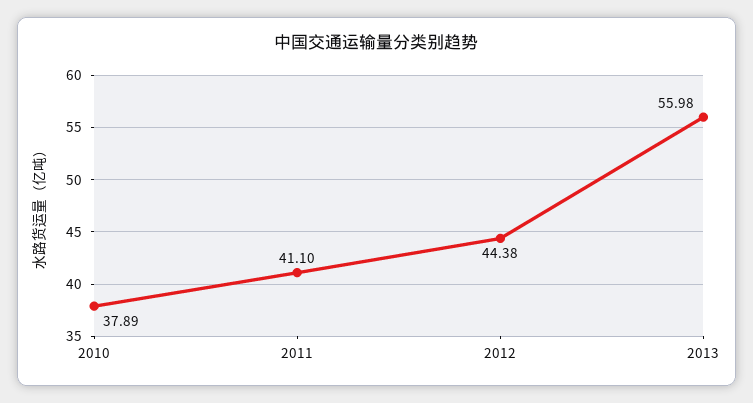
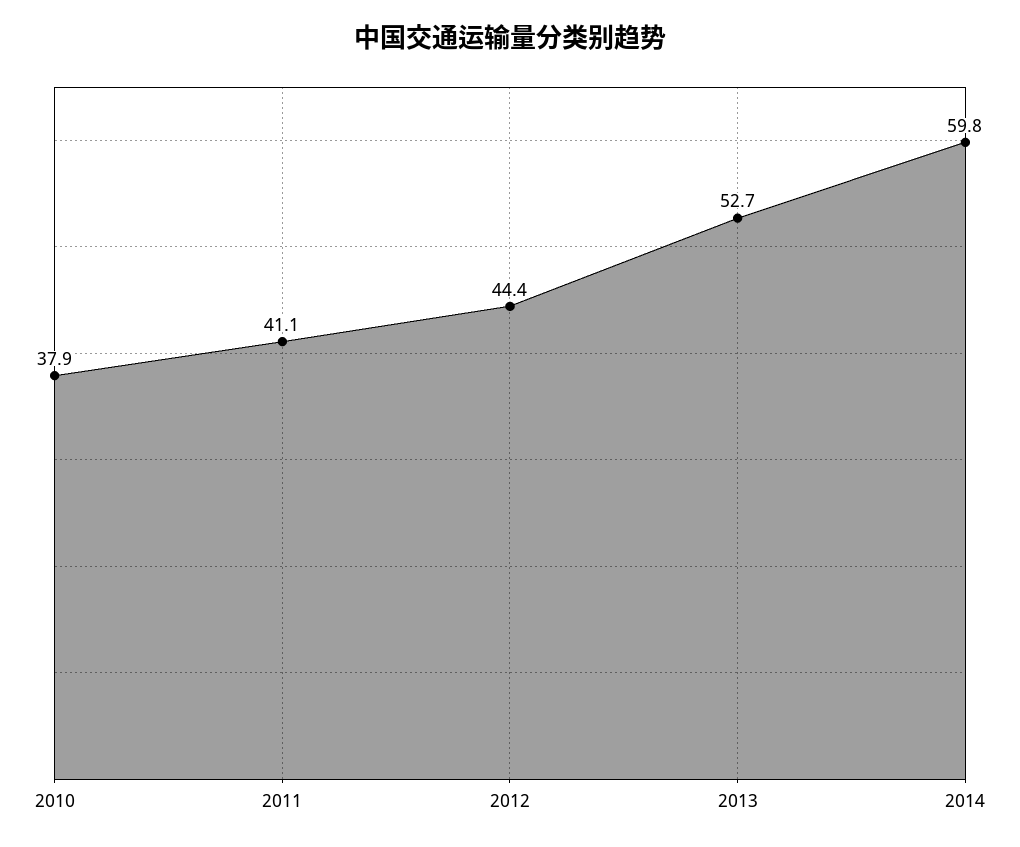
2013: 55.98 -> 52.7
2014: none -> 59.8

